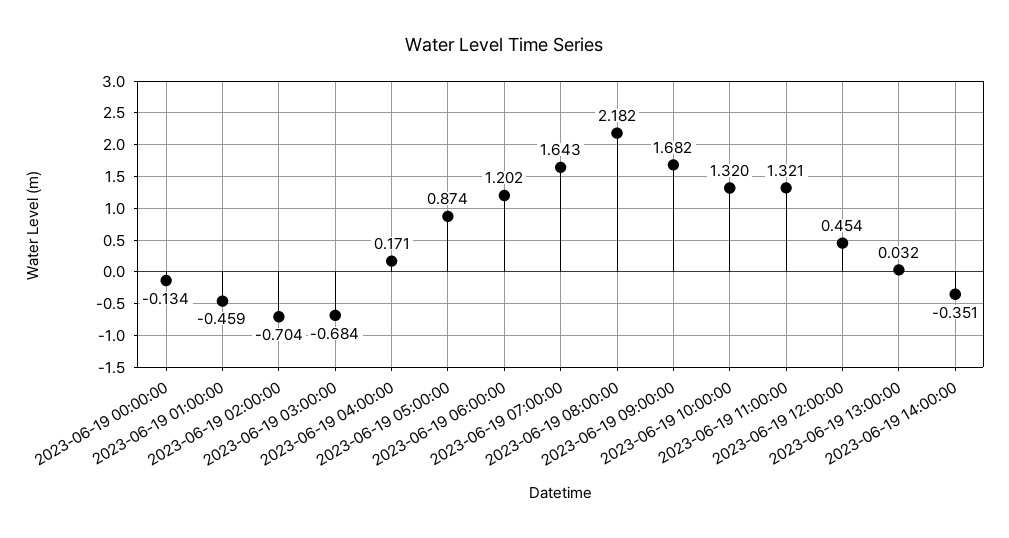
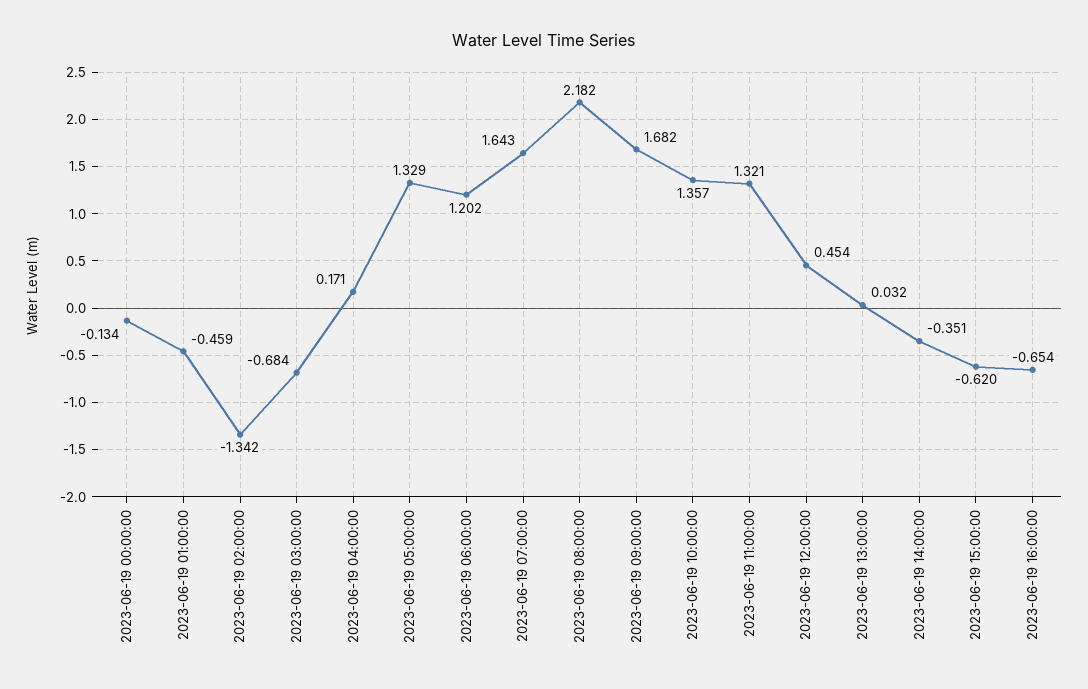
2023-06-19 02:00:00: -0.704 -> -1.342
2023-06-19 05:00:00: 0.874 -> 1.329
2023-06-19 10:00:00: 1.32 -> 1.357
2023-06-19 15:00:00: none -> -0.62
2023-06-19 16:00:00: none -> -0.654

